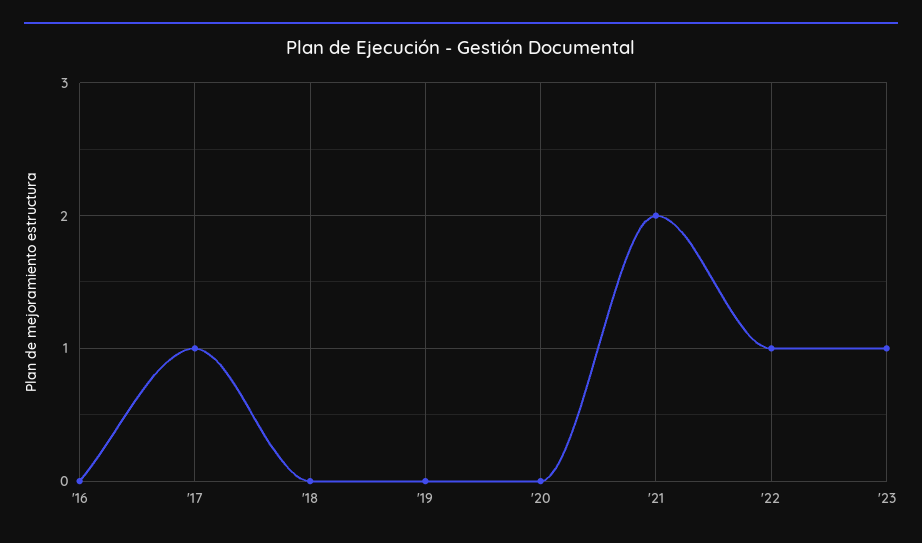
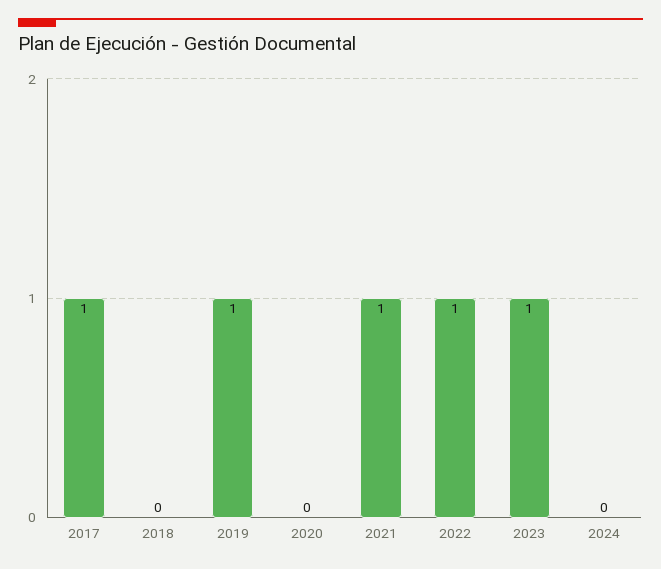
'16: 0 -> none
'19: 0 -> 1
'21: 2 -> 1
2024: none -> 0

